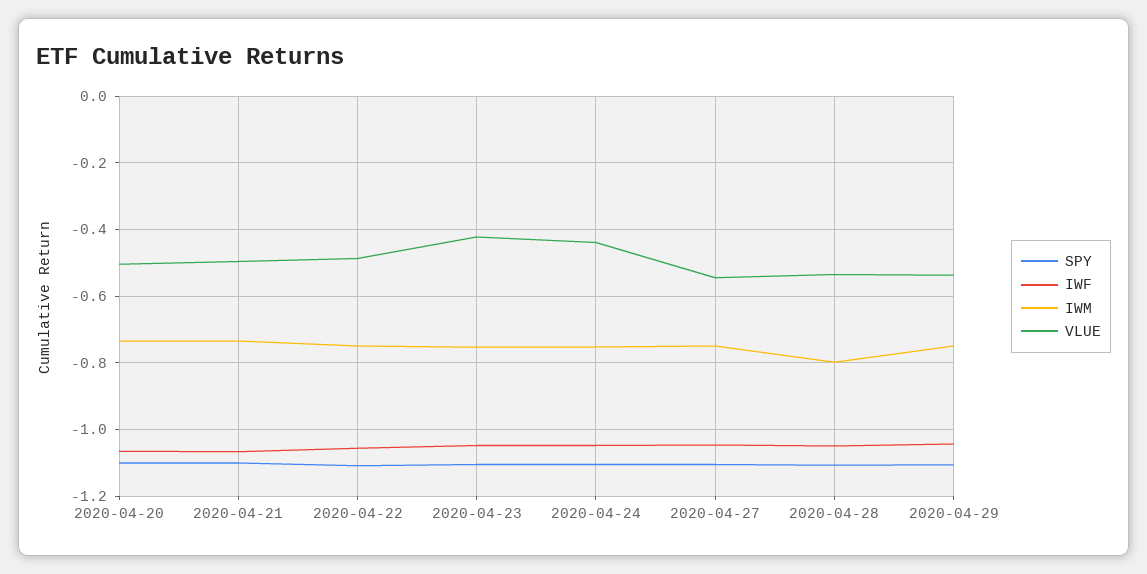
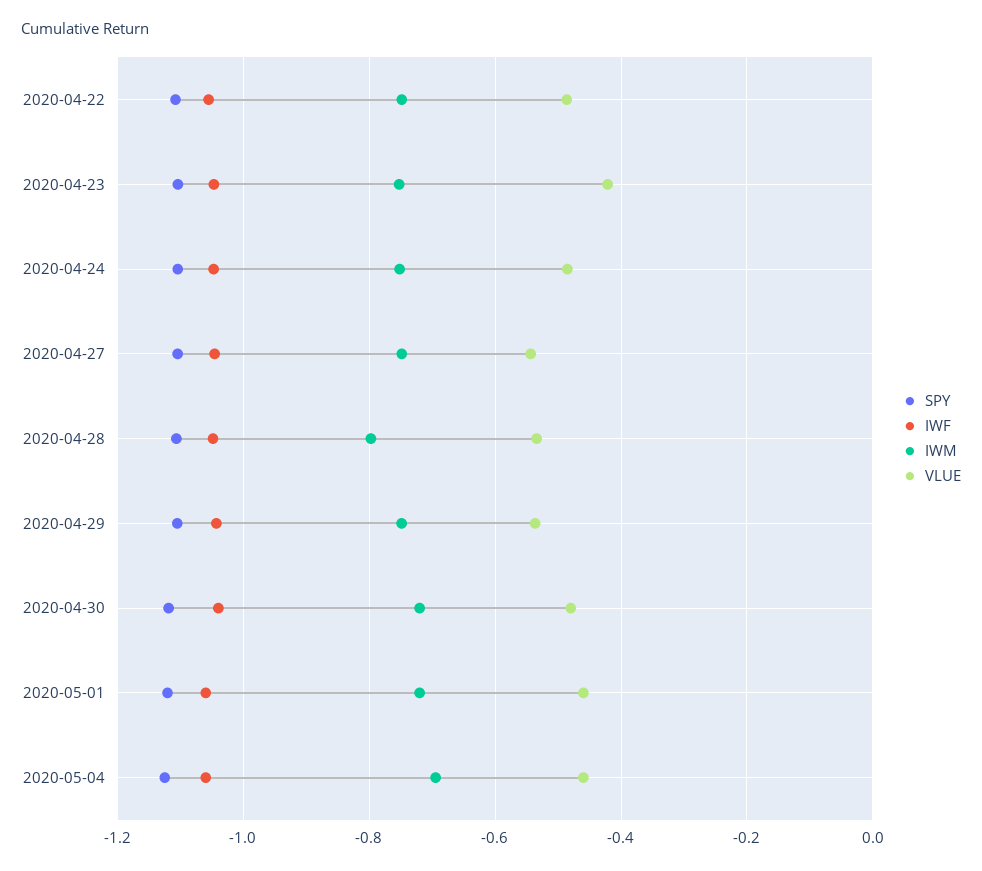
SPY, 2020-04-20: -1.1 -> none
IWF, 2020-04-20: -1.06 -> none
IWM, 2020-04-20: -0.74 -> none
VLUE, 2020-04-20: -0.5 -> none
SPY, 2020-04-21: -1.1 -> none
IWF, 2020-04-21: -1.06 -> none
IWM, 2020-04-21: -0.74 -> none
VLUE, 2020-04-21: -0.5 -> none
VLUE, 2020-04-24: -0.44 -> -0.48
SPY, 2020-04-30: none -> -1.12
IWF, 2020-04-30: none -> -1.04
IWM, 2020-04-30: none -> -0.72
VLUE, 2020-04-30: none -> -0.48
SPY, 2020-05-01: none -> -1.12
IWF, 2020-05-01: none -> -1.06
IWM, 2020-05-01: none -> -0.72
VLUE, 2020-05-01: none -> -0.46
SPY, 2020-05-04: none -> -1.12
IWF, 2020-05-04: none -> -1.06
IWM, 2020-05-04: none -> -0.7
VLUE, 2020-05-04: none -> -0.46

